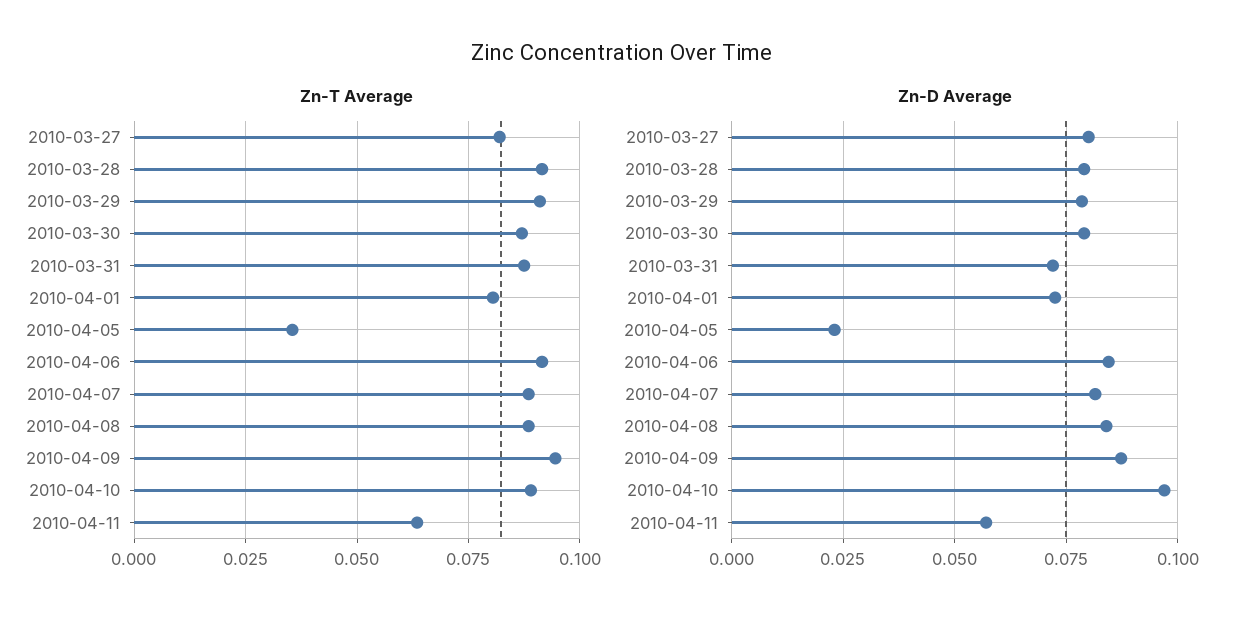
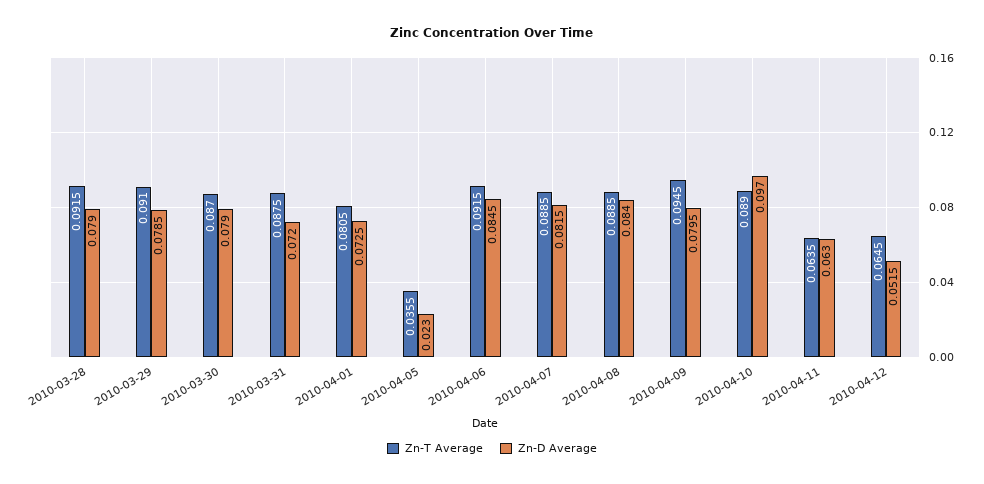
Zn-T Average, 2010-03-27: 0.0825 -> none
Zn-D Average, 2010-03-27: 0.08 -> none
Zn-D Average, 2010-04-09: 0.0875 -> 0.0795
Zn-D Average, 2010-04-11: 0.0575 -> 0.063
Zn-T Average, 2010-04-12: none -> 0.0645
Zn-D Average, 2010-04-12: none -> 0.0515

